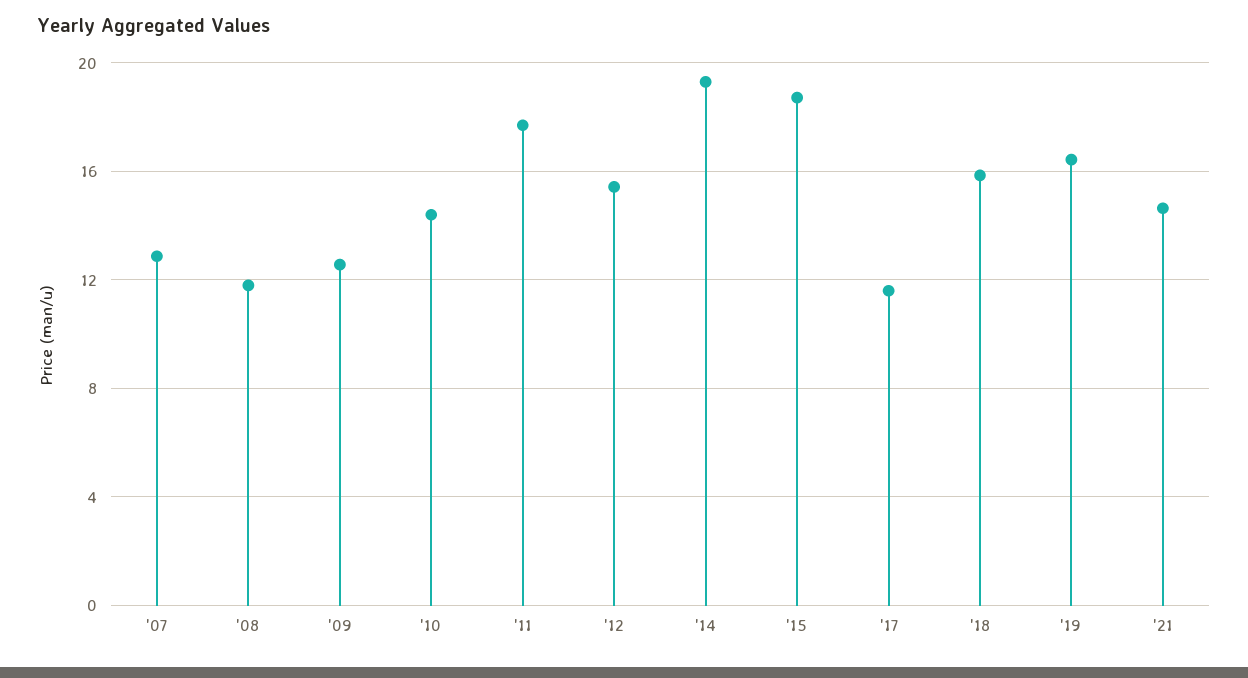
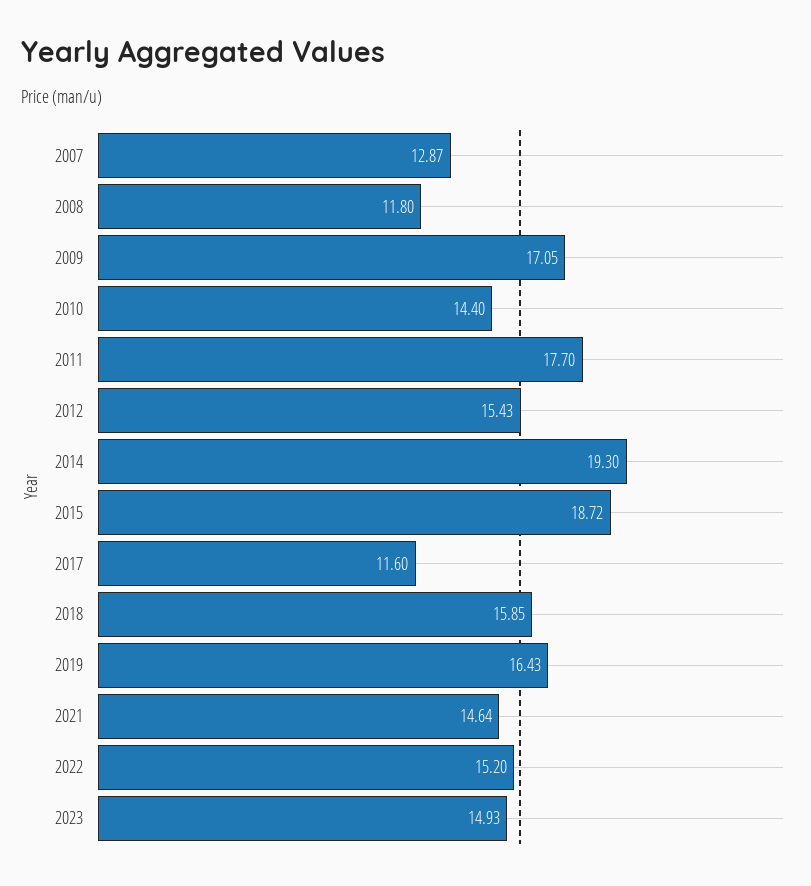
'09: 12.5 -> 17.05
2022: none -> 15.2
2023: none -> 14.93

